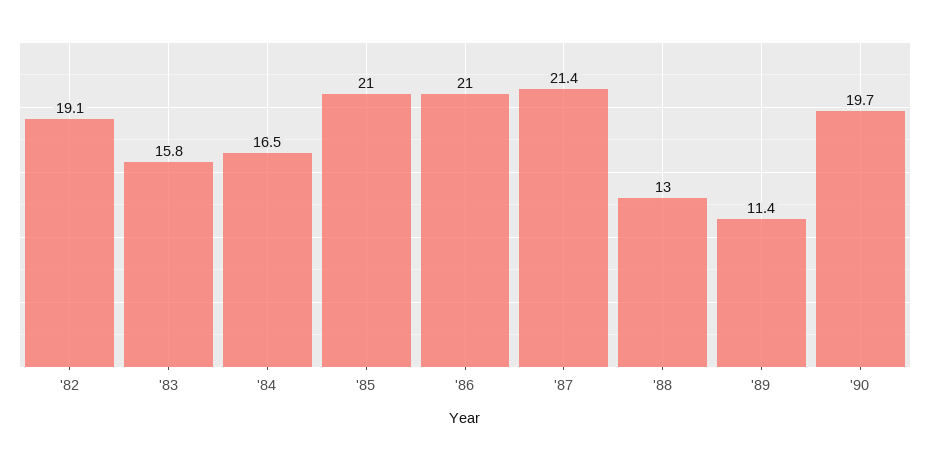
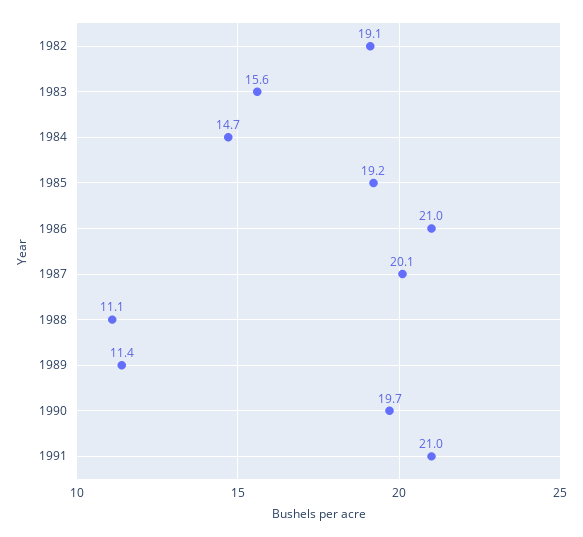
'83: 15.8 -> 15.6
'84: 16.5 -> 14.7
'85: 21 -> 19.2
'87: 21.4 -> 20.1
'88: 13 -> 11.1
1991: none -> 21

